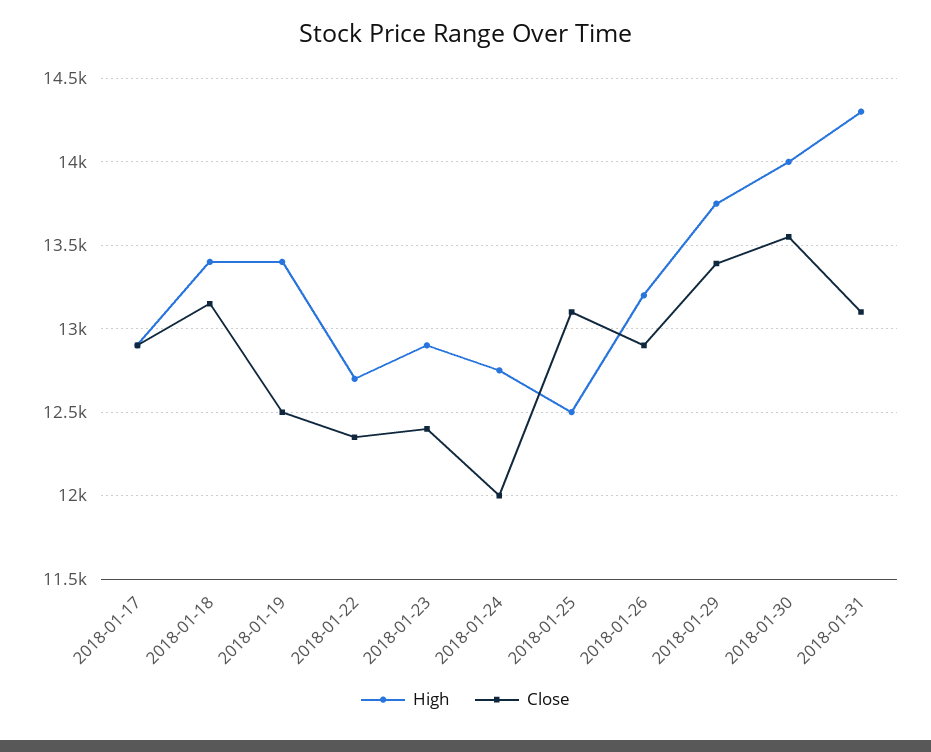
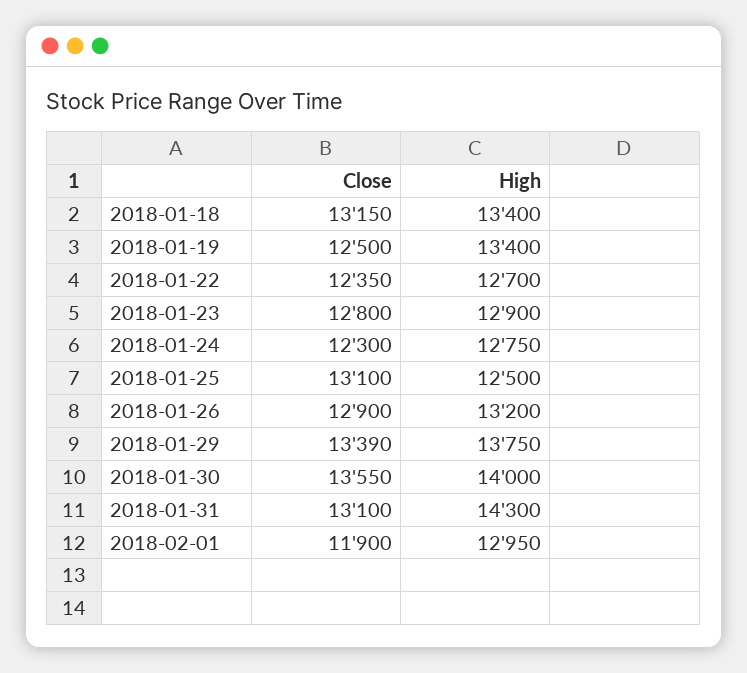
High, 2018-01-17: 12900 -> none
Close, 2018-01-17: 12900 -> none
Close, 2018-01-23: 12400 -> 12800
Close, 2018-01-24: 12000 -> 12300
Close, 2018-02-01: none -> 11900
High, 2018-02-01: none -> 12950

